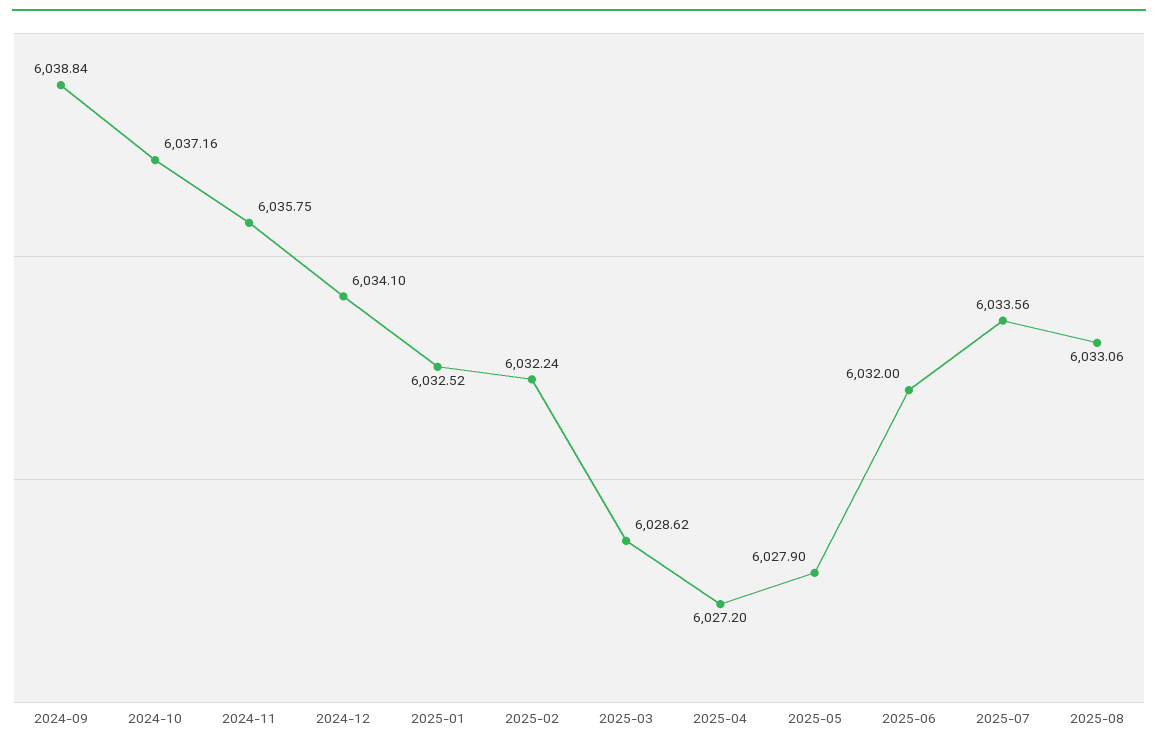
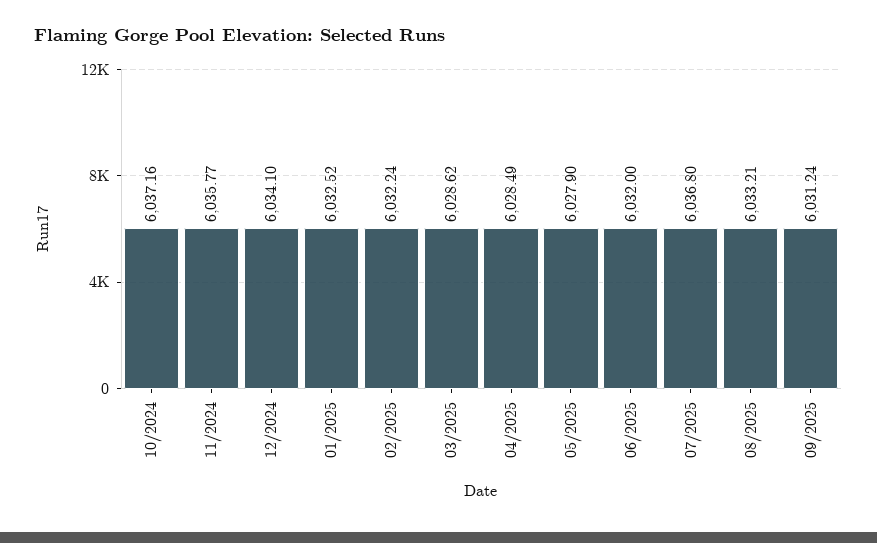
2024-09: 6038.84 -> none
2024-11: 6035.75 -> 6035.77
2025-04: 6027.2 -> 6028.49
2025-07: 6033.56 -> 6036.8
2025-08: 6033.06 -> 6033.21
09/2025: none -> 6031.24

